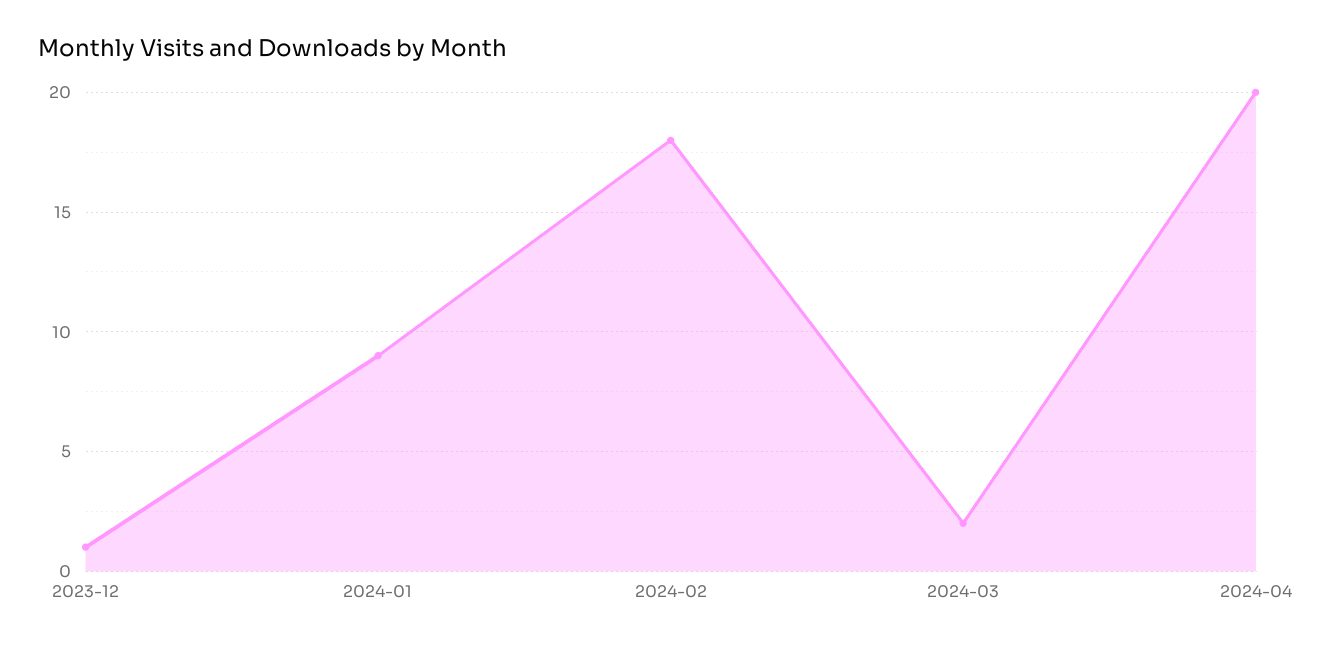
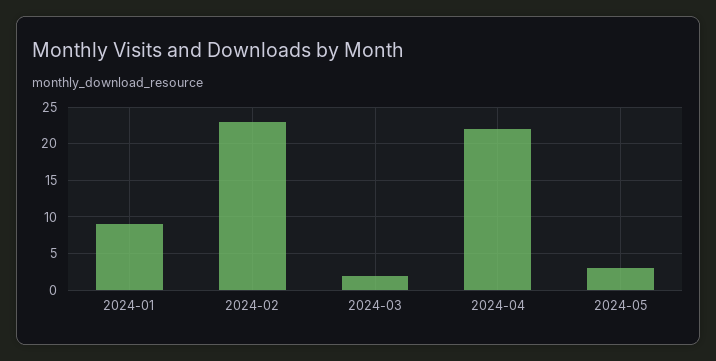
2023-12: 1 -> none
2024-02: 18 -> 23
2024-04: 20 -> 22
2024-05: none -> 3

